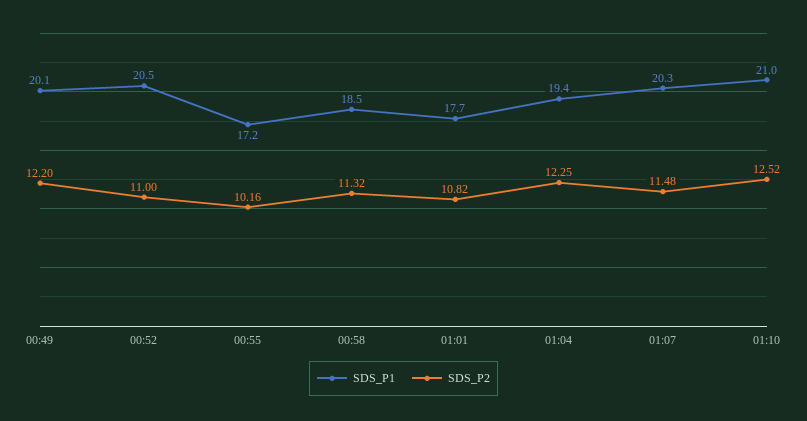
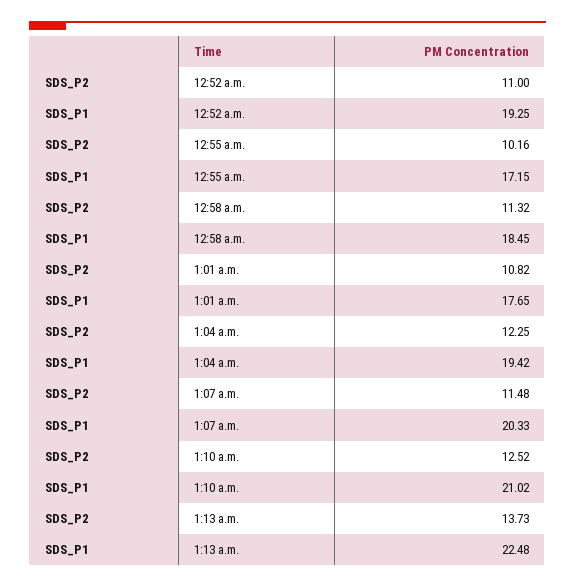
SDS_P1, 00:49: 20.1 -> none
SDS_P2, 00:49: 12.2 -> none
SDS_P1, 00:52: 20.5 -> 19.25
SDS_P2, 1:13 a.m.: none -> 13.73
SDS_P1, 1:13 a.m.: none -> 22.48

